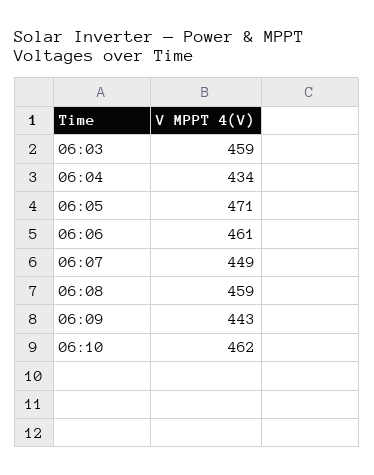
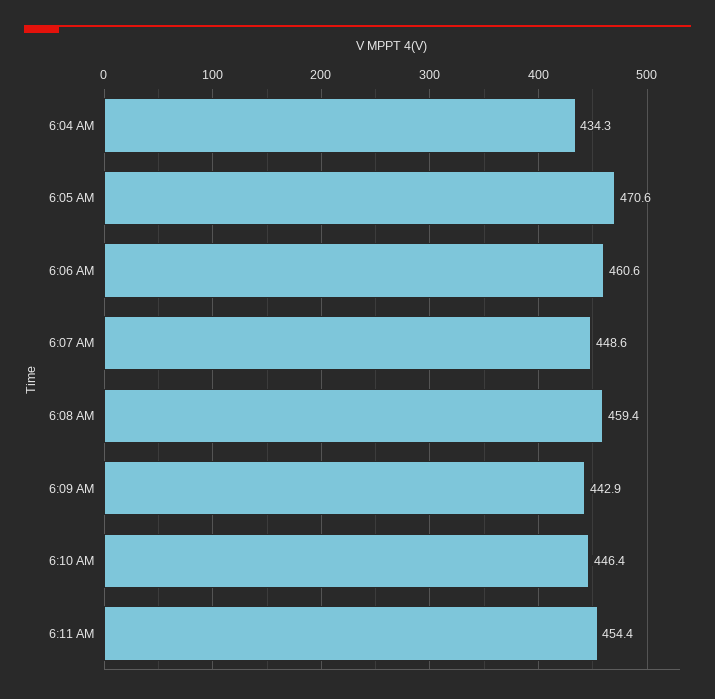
06:03: 459 -> none
06:10: 462 -> 446.4
6:11 AM: none -> 454.4

